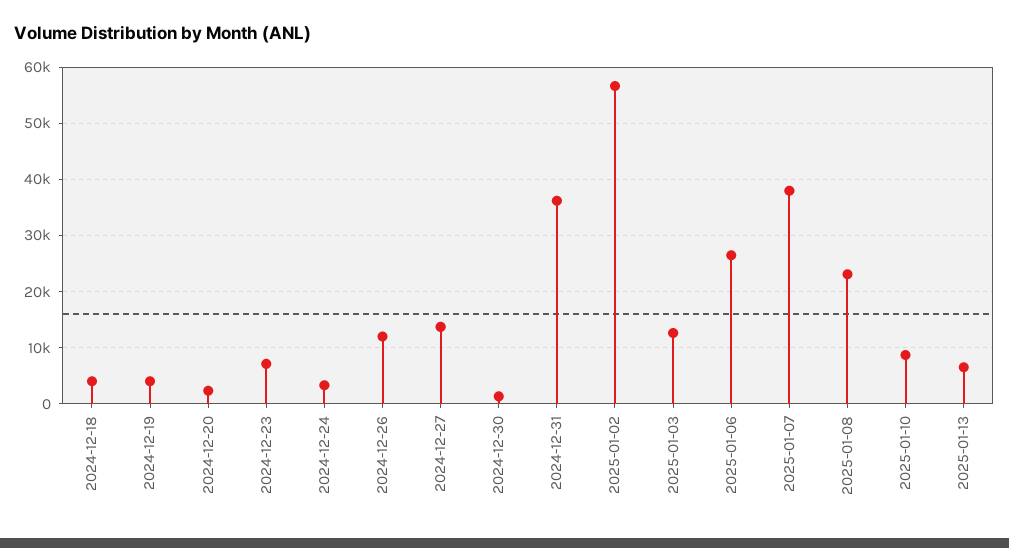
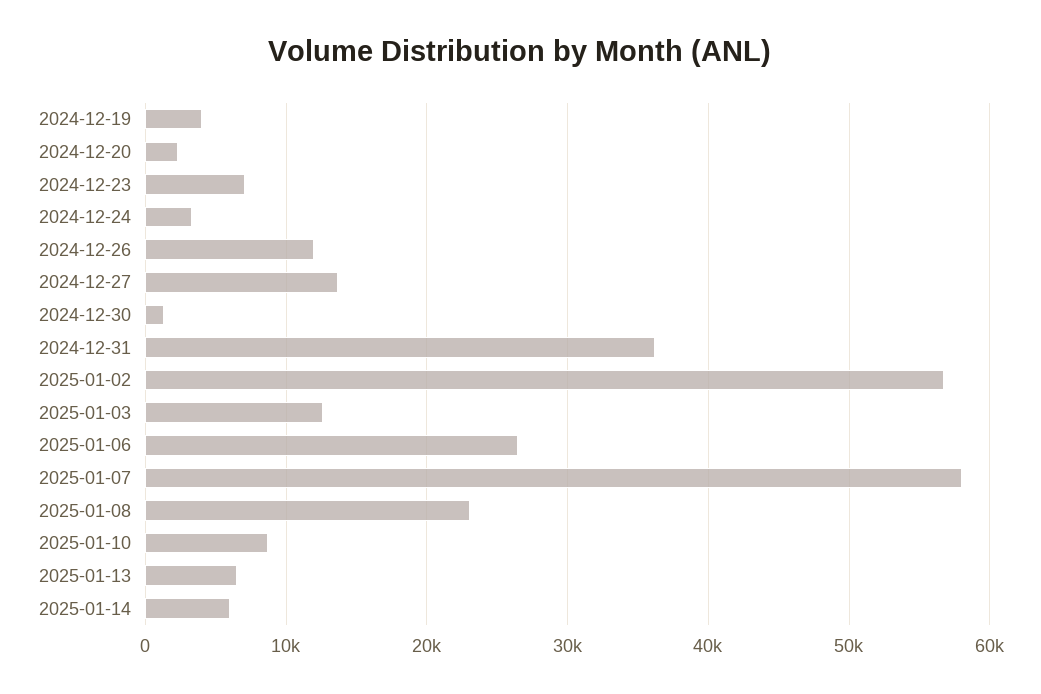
2024-12-18: 4000 -> none
2025-01-07: 38000 -> 58000
2025-01-14: none -> 6000

